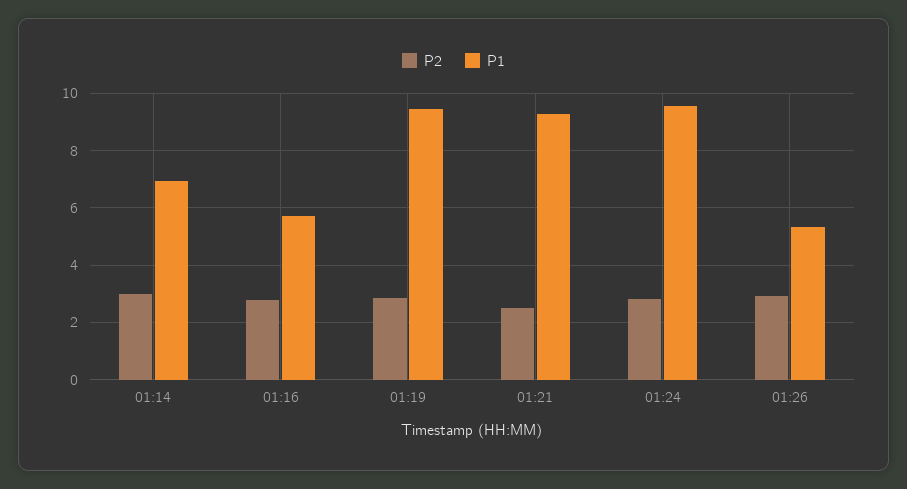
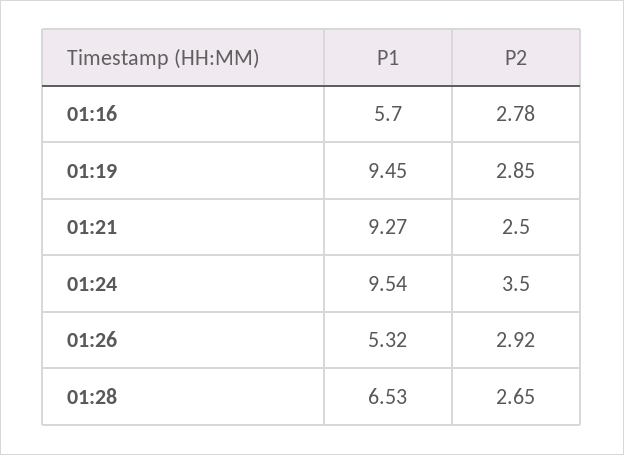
P2, 01:14: 3 -> none
P1, 01:14: 7 -> none
P2, 01:24: 2.75 -> 3.5
P1, 01:28: none -> 6.53
P2, 01:28: none -> 2.65

